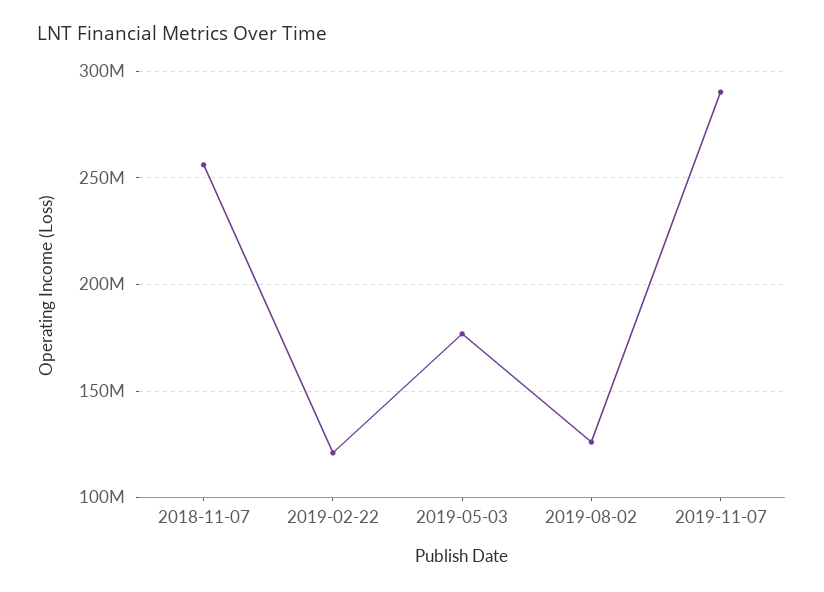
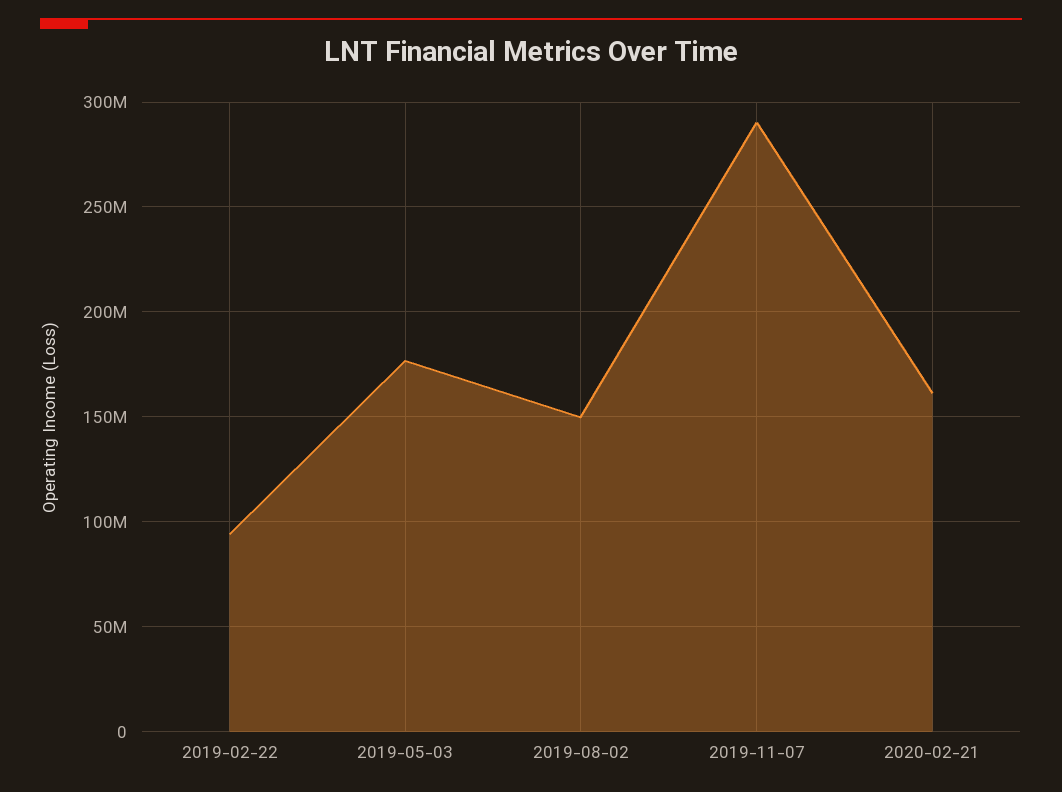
2018-11-07: 255000000 -> none
2019-02-22: 120000000 -> 95000000
2019-08-02: 125000000 -> 150000000
2020-02-21: none -> 160000000

